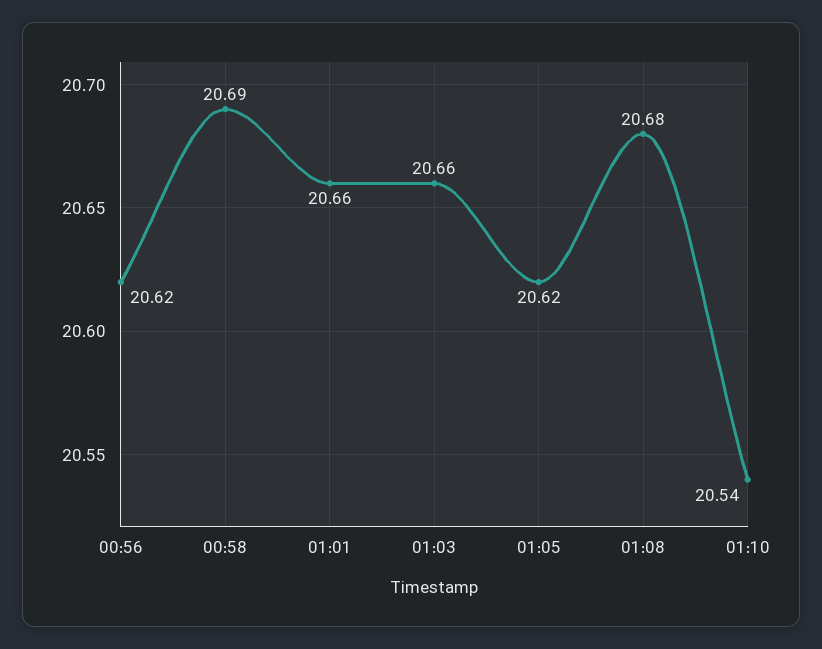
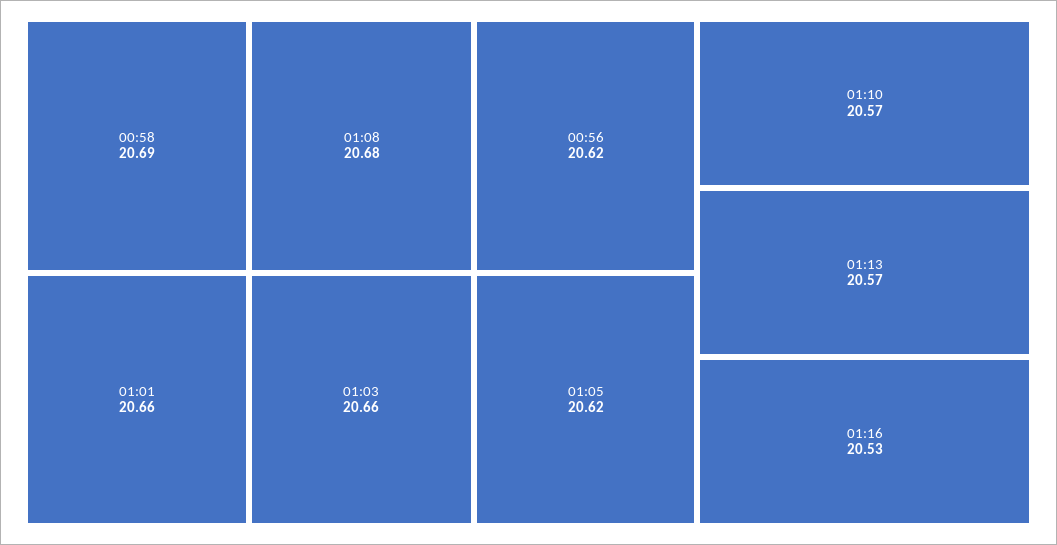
01:10: 20.54 -> 20.57
01:13: none -> 20.57
01:16: none -> 20.53

